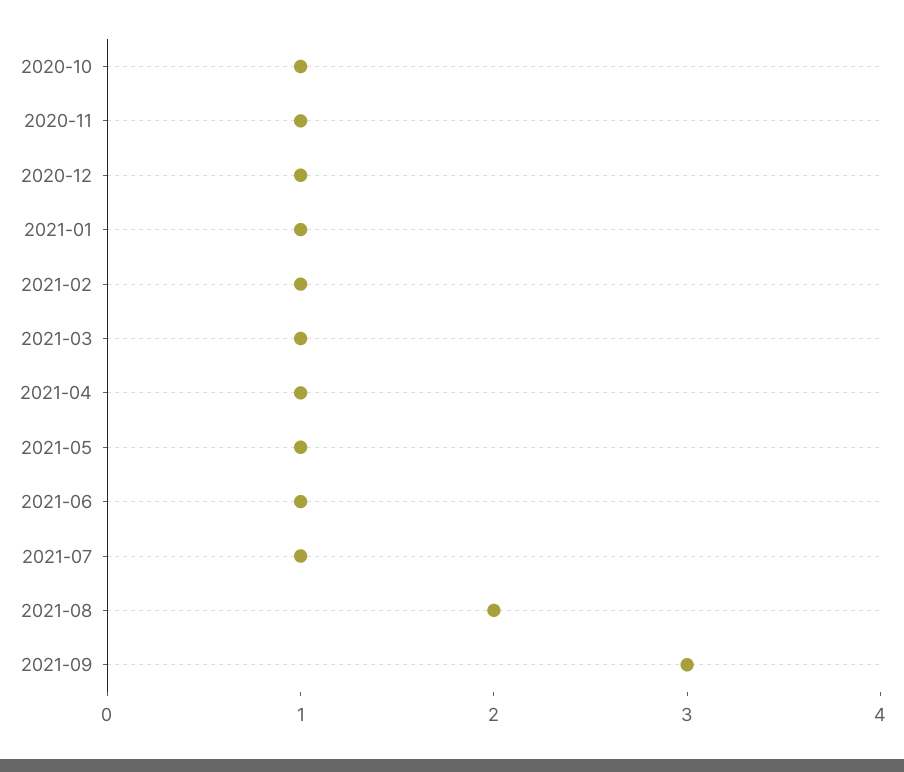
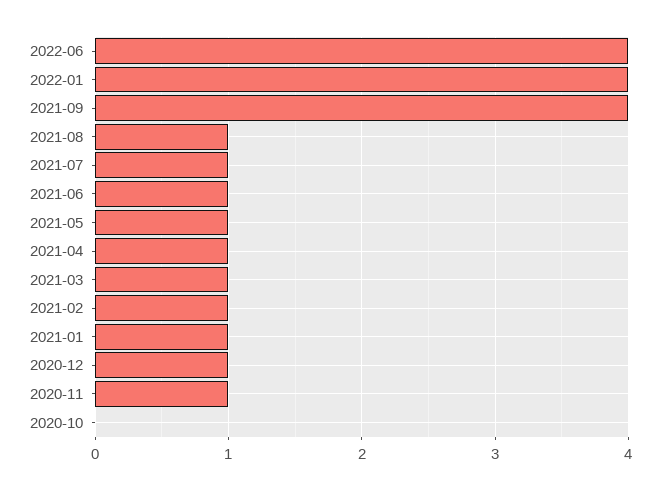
2020-10: 1 -> 0
2021-08: 2 -> 1
2021-09: 3 -> 4
2022-06: none -> 4
2022-01: none -> 4

